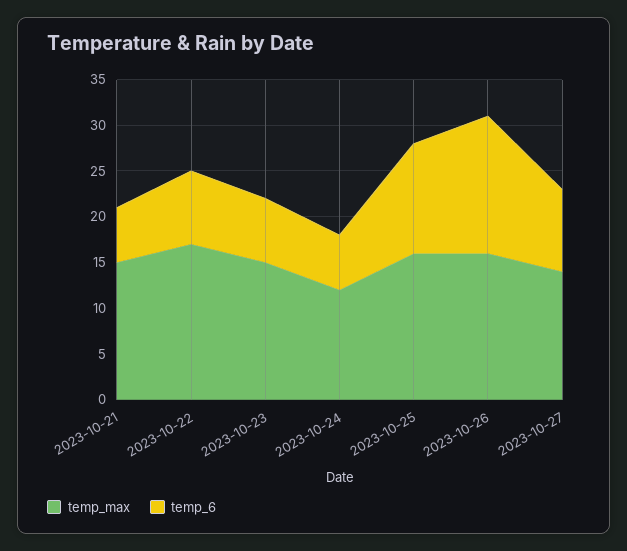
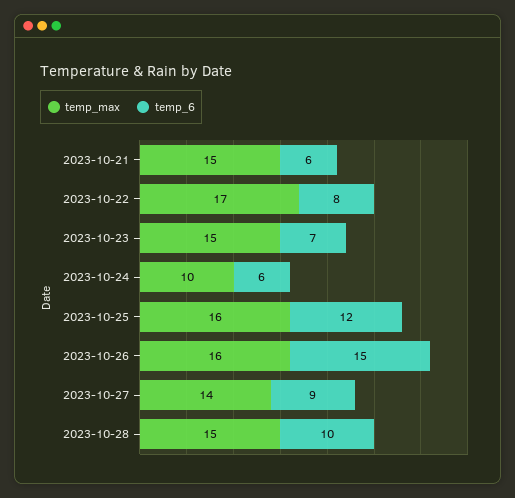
temp_max, 2023-10-24: 12 -> 10
temp_max, 2023-10-28: none -> 15
temp_6, 2023-10-28: none -> 10

